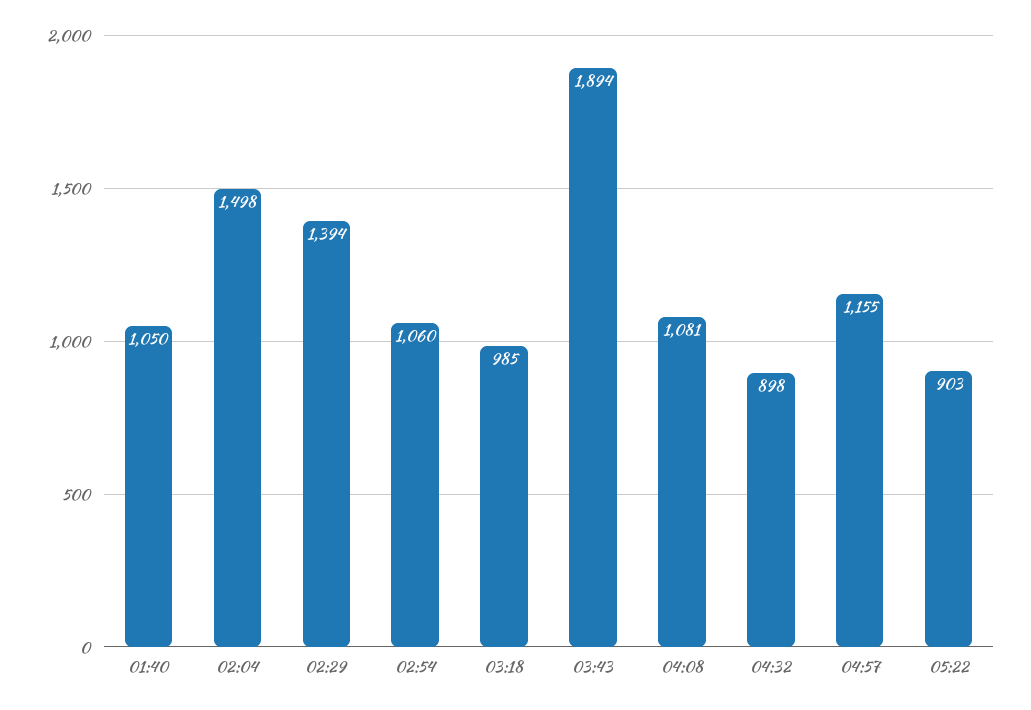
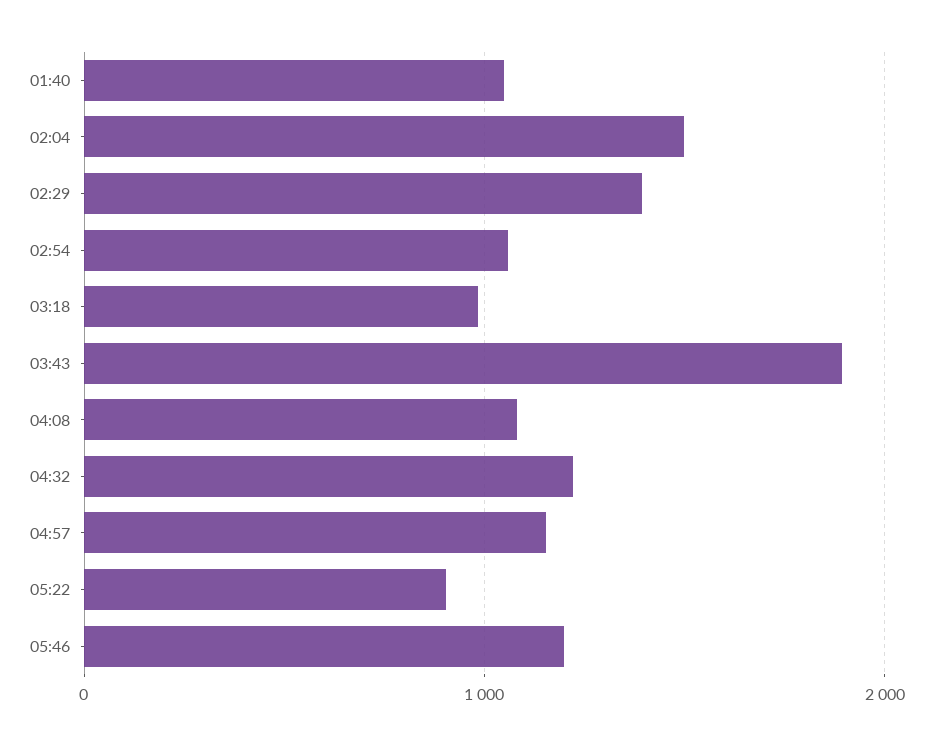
04:32: 898 -> 1200
05:46: none -> 1200

